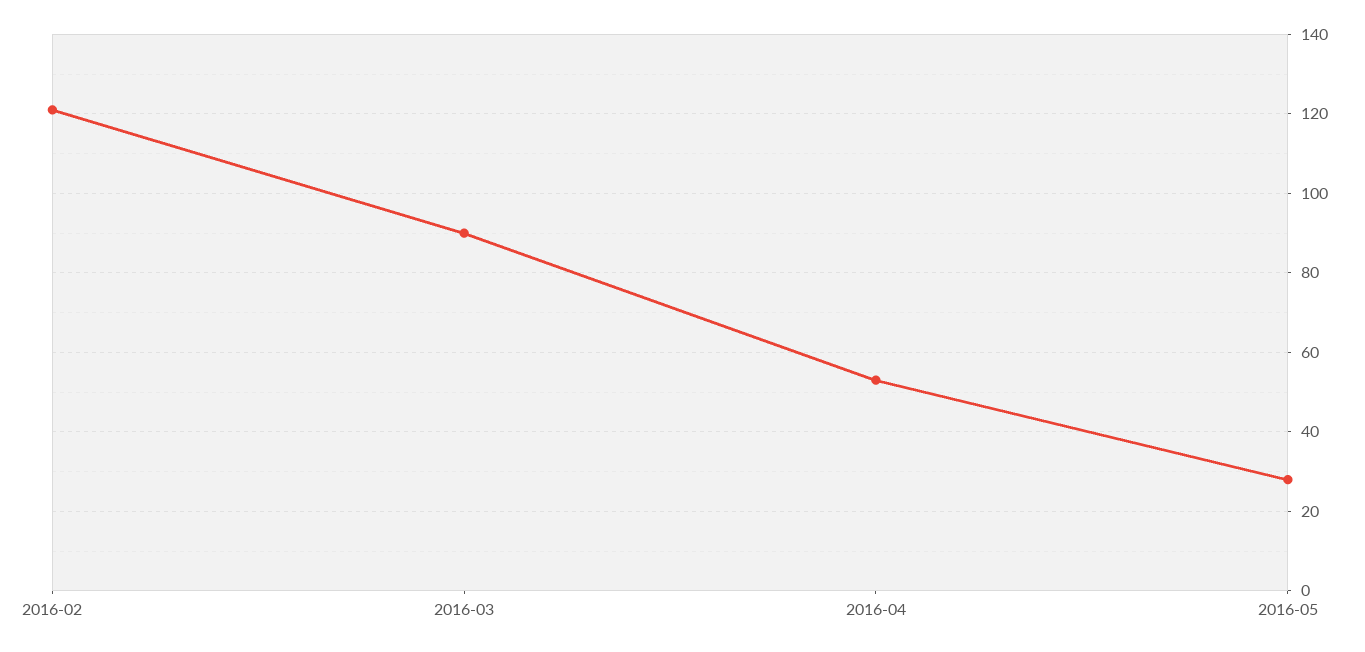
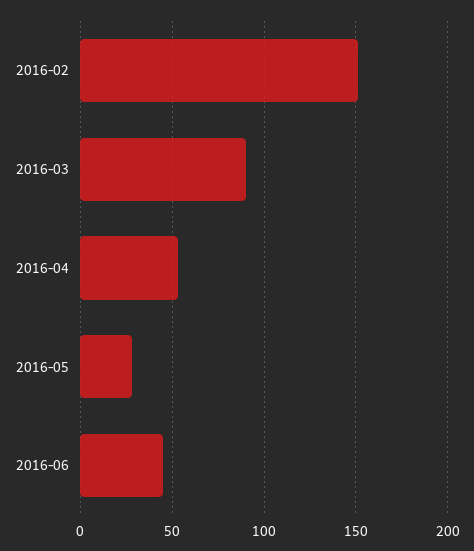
2016-02: 120 -> 150
2016-06: none -> 45

